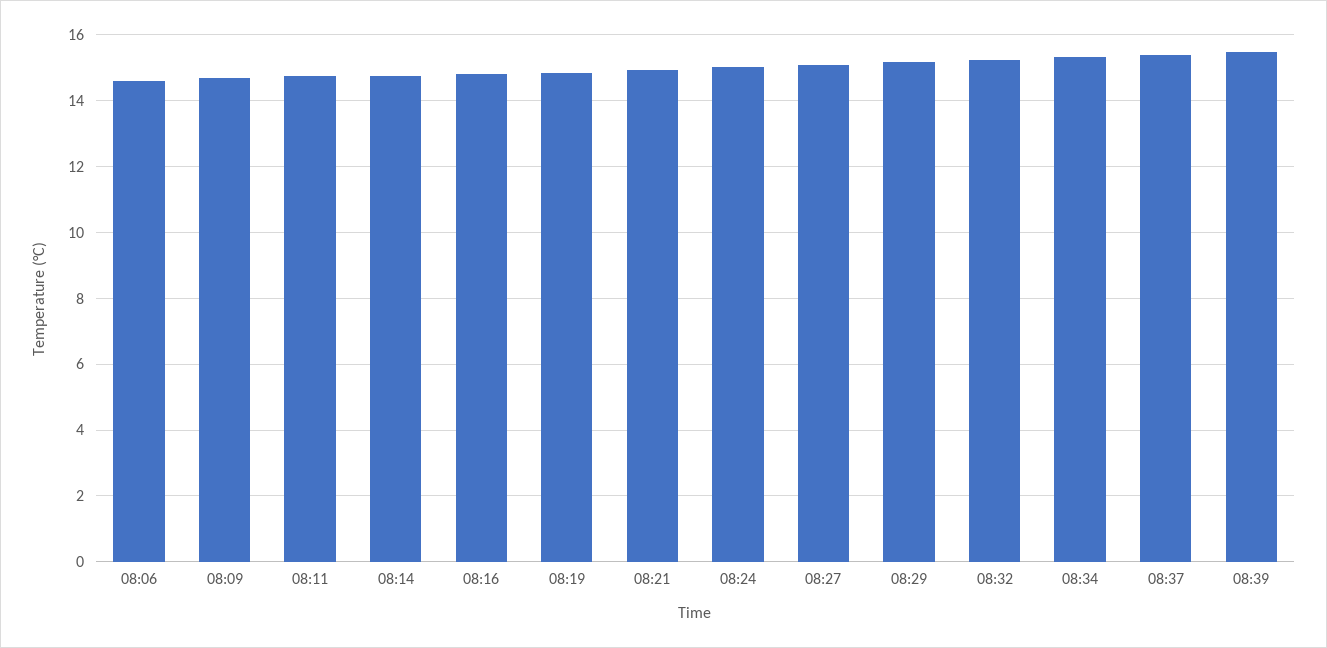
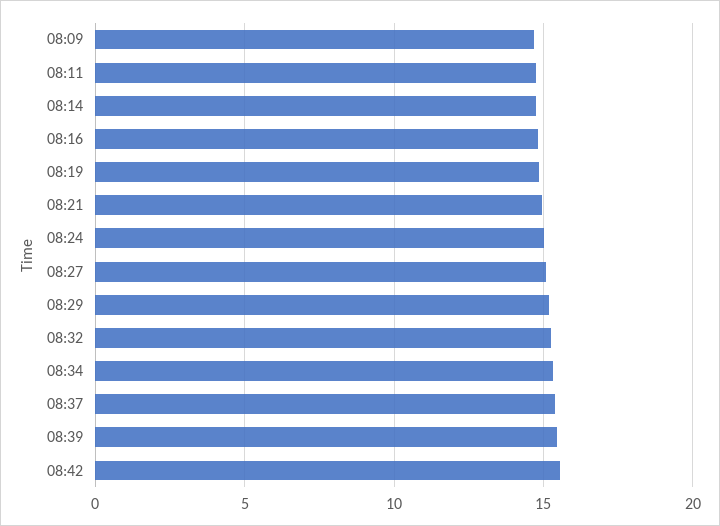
08:06: 14.6 -> none
08:42: none -> 15.5

